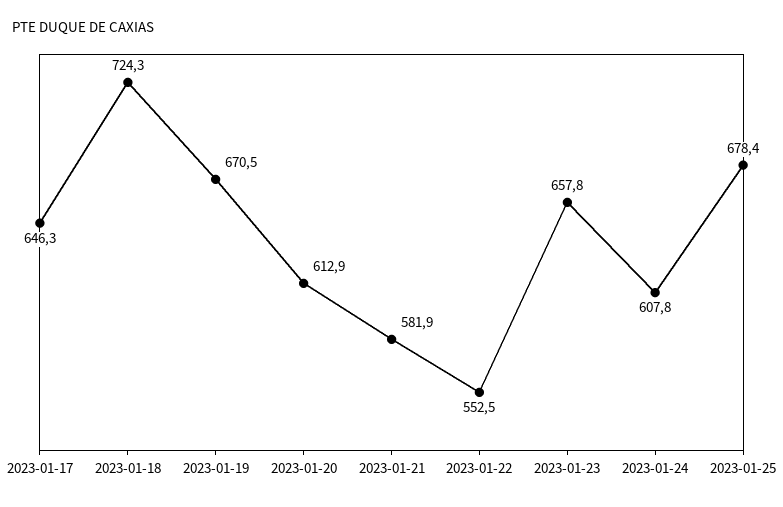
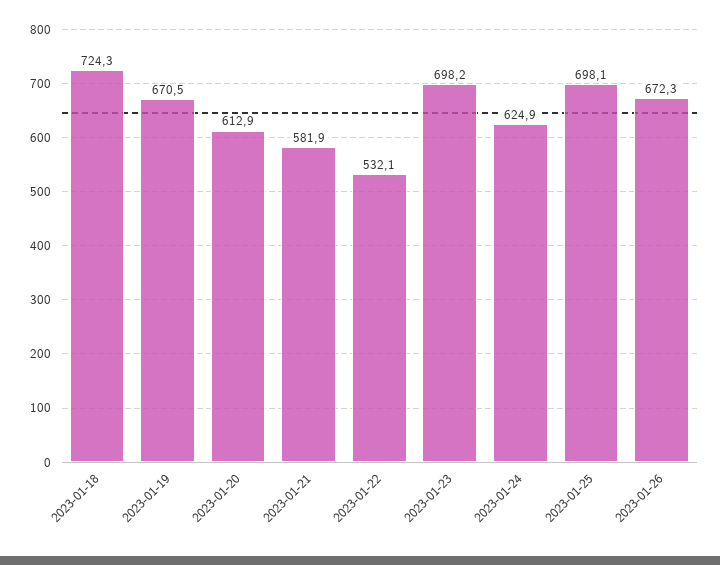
2023-01-17: 646.3 -> none
2023-01-22: 552.5 -> 532.1
2023-01-23: 657.8 -> 698.2
2023-01-24: 607.8 -> 624.9
2023-01-25: 678.4 -> 698.1
2023-01-26: none -> 672.3

